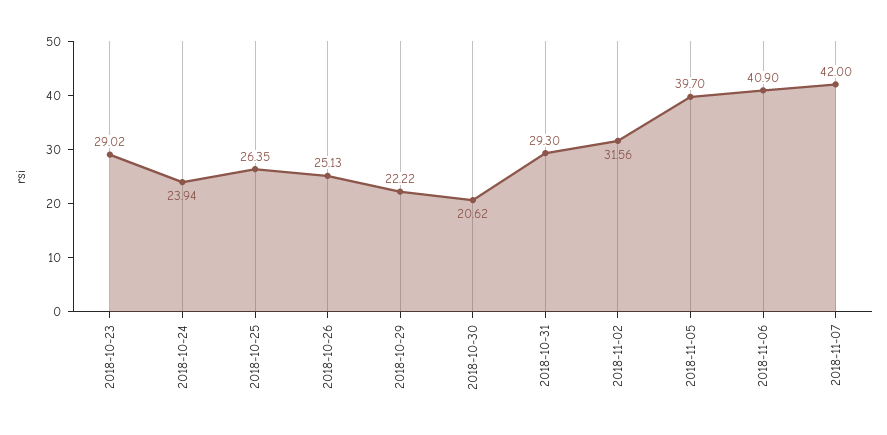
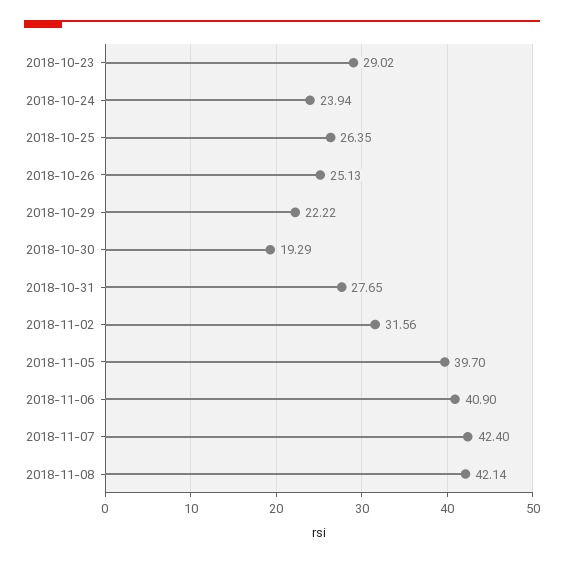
2018-10-30: 20.62 -> 19.29
2018-10-31: 29.3 -> 27.65
2018-11-07: 42 -> 42.4
2018-11-08: none -> 42.14

